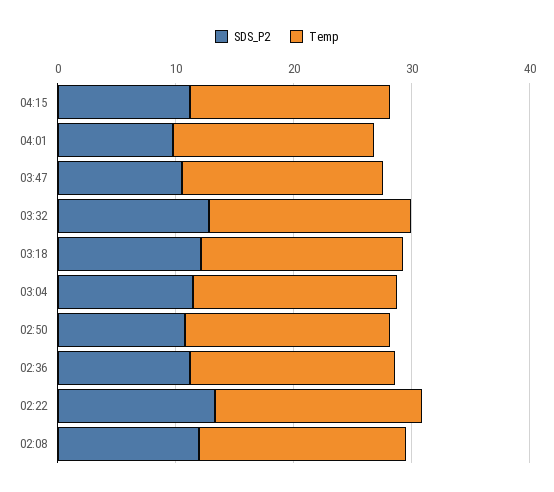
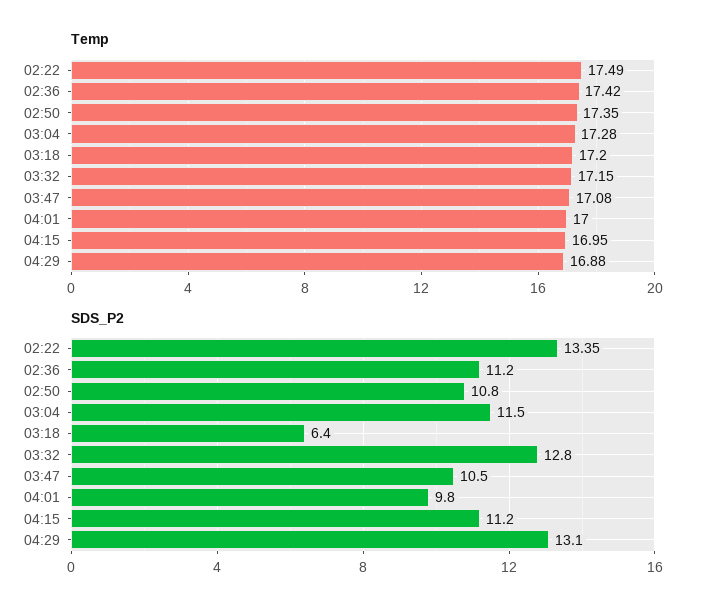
SDS_P2, 03:18: 12 -> 6.4
SDS_P2, 02:08: 12 -> none
Temp, 02:08: 18 -> none
Temp, 04:29: none -> 16.88
SDS_P2, 04:29: none -> 13.1

